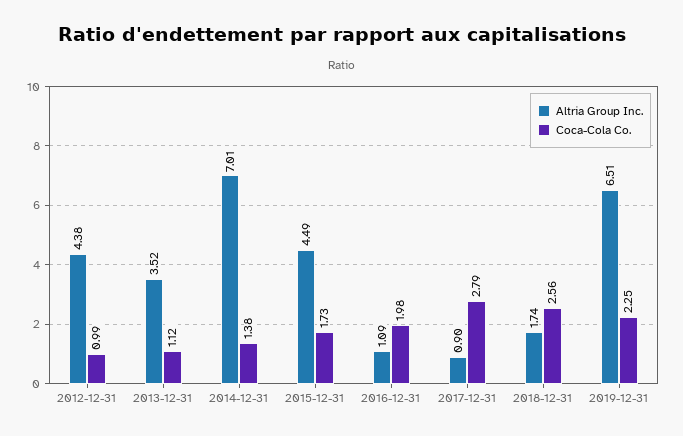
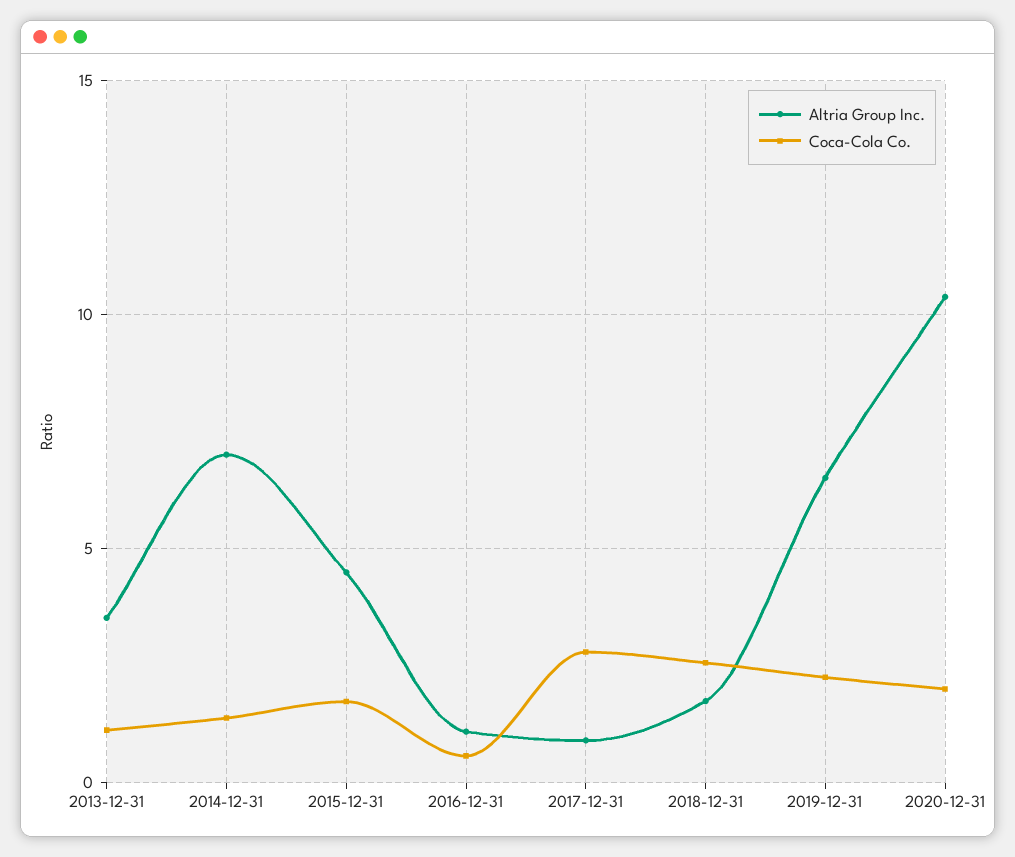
Altria Group Inc., 2012-12-31: 4.38 -> none
Coca-Cola Co., 2012-12-31: 0.99 -> none
Coca-Cola Co., 2016-12-31: 1.98 -> 0.5
Altria Group Inc., 2020-12-31: none -> 10.5
Coca-Cola Co., 2020-12-31: none -> 2

